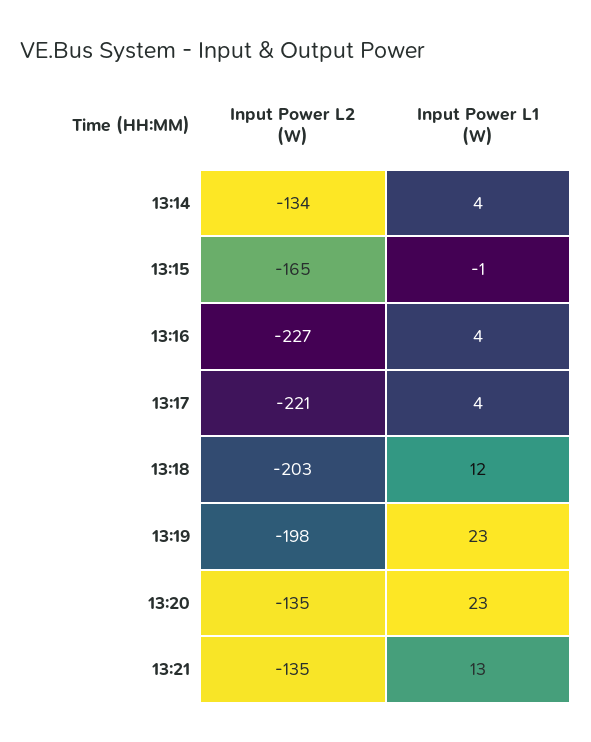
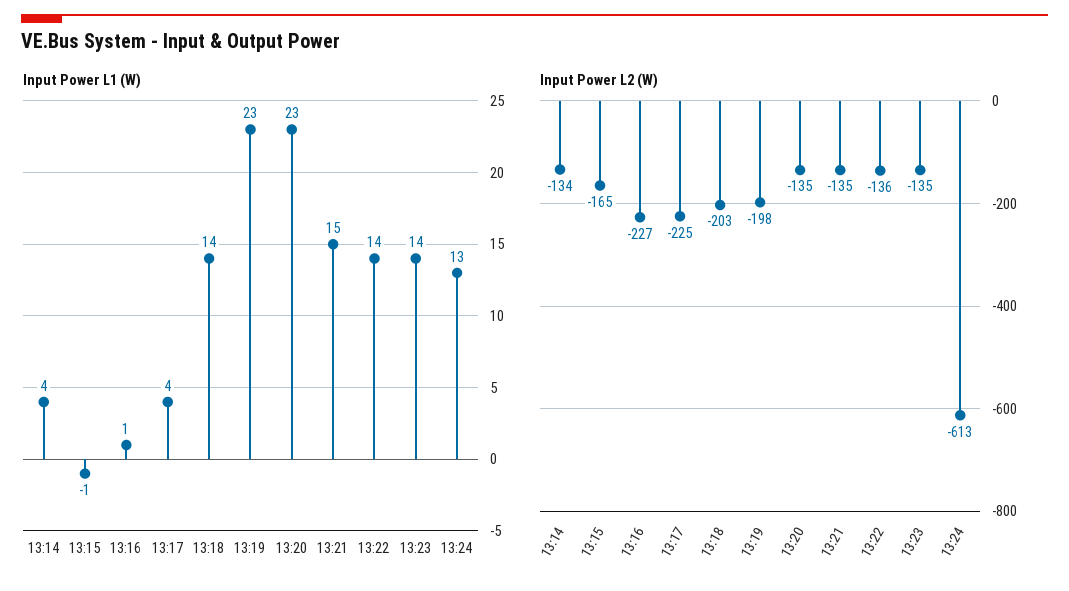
Input Power L1 (W), 13:16: 4 -> 1
Input Power L2 (W), 13:17: -221 -> -225
Input Power L1 (W), 13:18: 12 -> 14
Input Power L1 (W), 13:21: 13 -> 15
Input Power L1 (W), 13:22: none -> 14
Input Power L1 (W), 13:23: none -> 14
Input Power L1 (W), 13:24: none -> 13
Input Power L2 (W), 13:22: none -> -136
Input Power L2 (W), 13:23: none -> -135
Input Power L2 (W), 13:24: none -> -613

